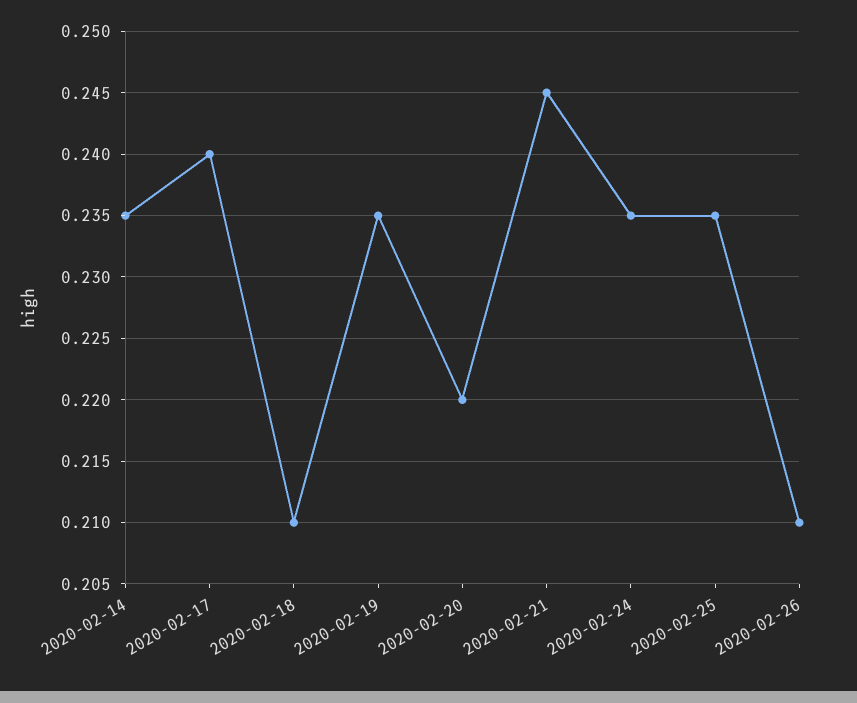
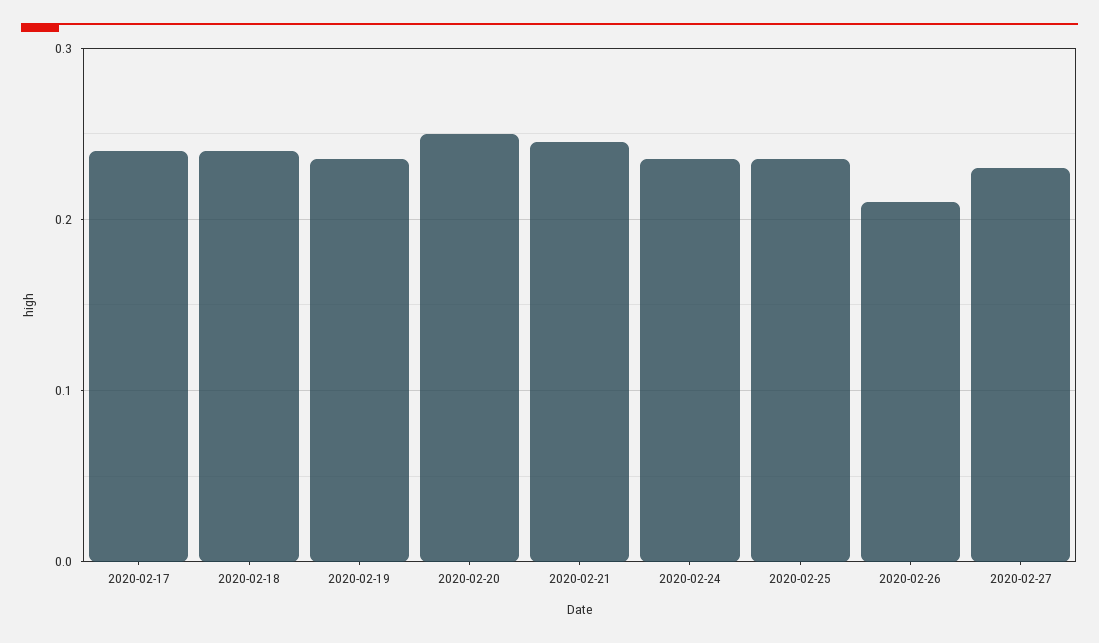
2020-02-14: 0.235 -> none
2020-02-18: 0.21 -> 0.24
2020-02-20: 0.22 -> 0.25
2020-02-27: none -> 0.23

